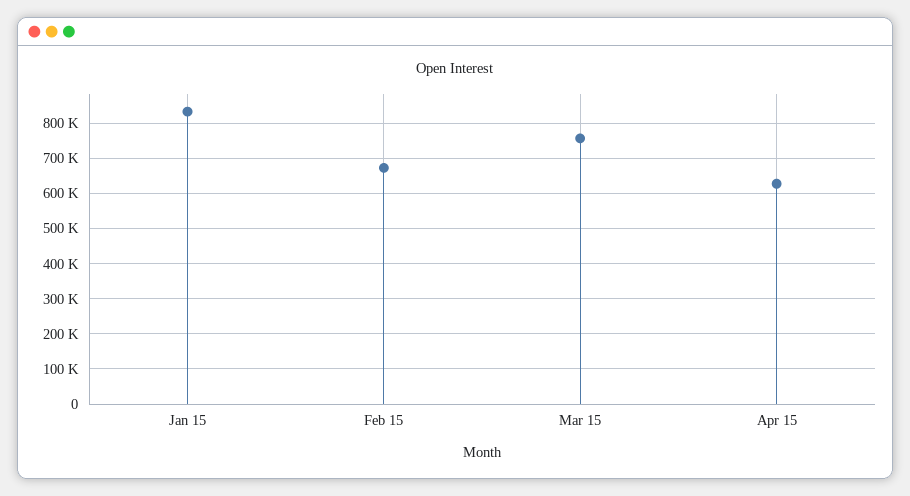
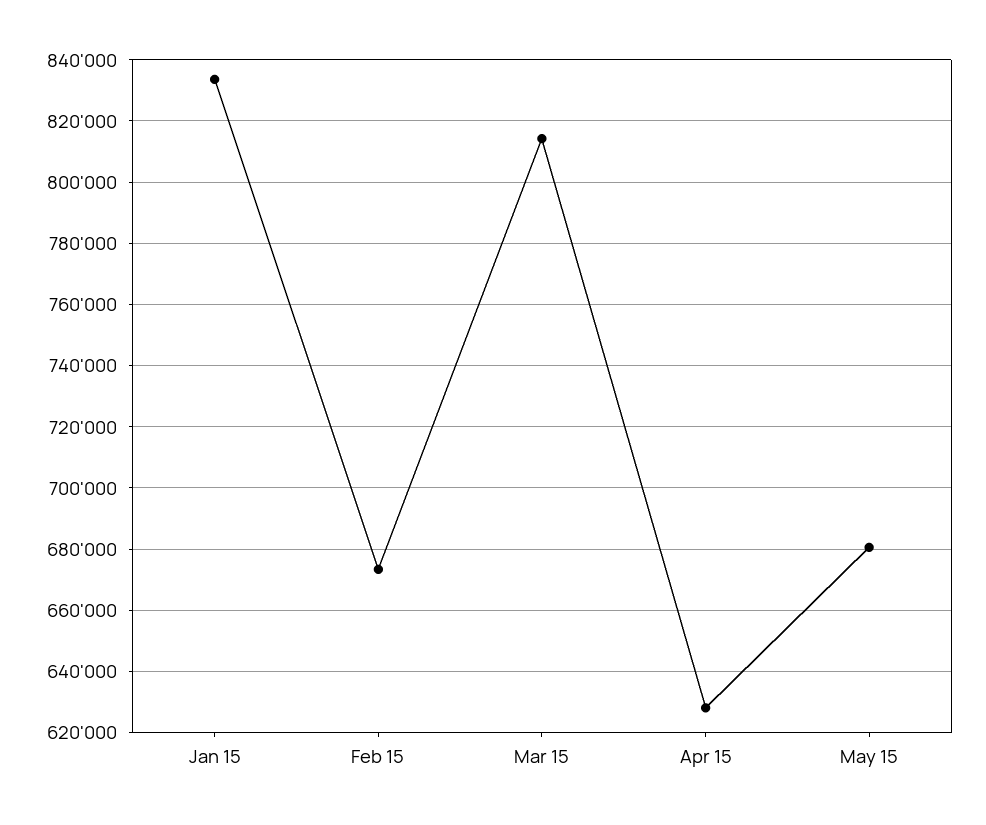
Mar 15: 760000 -> 814000
May 15: none -> 680000

